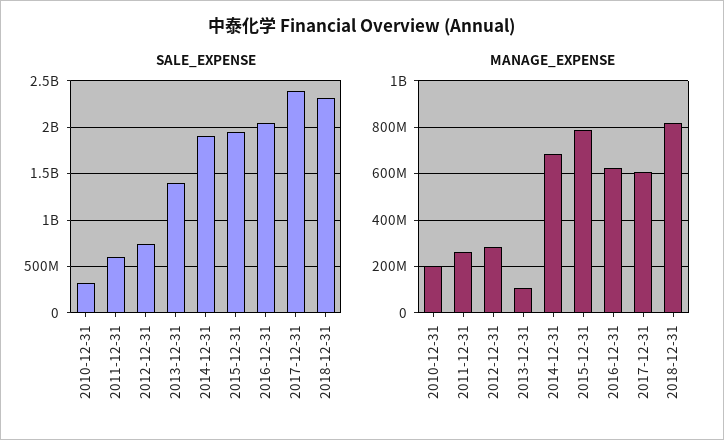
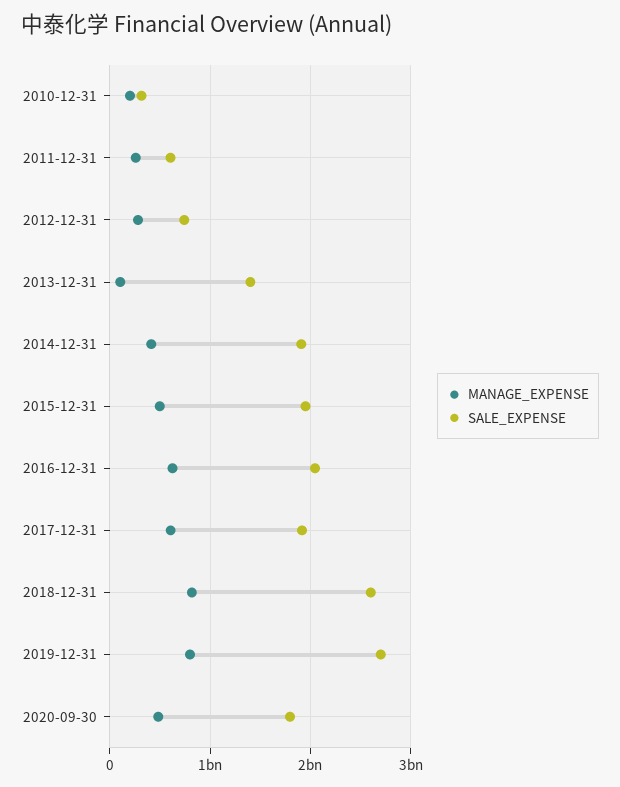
SALE_EXPENSE, 2017-12-31: 2400000000 -> 1900000000
SALE_EXPENSE, 2018-12-31: 2300000000 -> 2600000000
MANAGE_EXPENSE, 2014-12-31: 700000000 -> 400000000
MANAGE_EXPENSE, 2015-12-31: 800000000 -> 500000000
MANAGE_EXPENSE, 2019-12-31: none -> 800000000
SALE_EXPENSE, 2019-12-31: none -> 2700000000
MANAGE_EXPENSE, 2020-09-30: none -> 500000000
SALE_EXPENSE, 2020-09-30: none -> 1800000000

